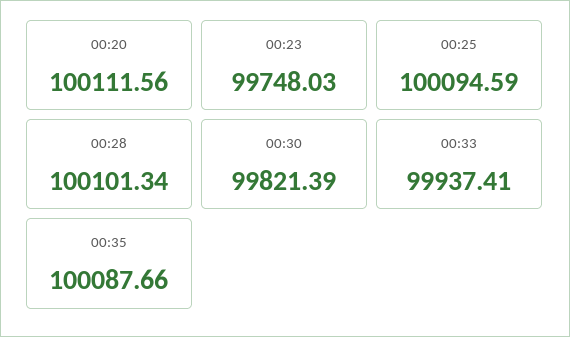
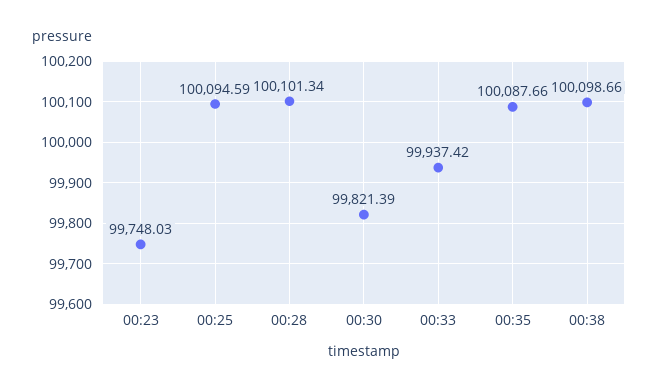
00:20: 100111.56 -> none
00:33: 99937.41 -> 99937.42
00:38: none -> 100098.66

